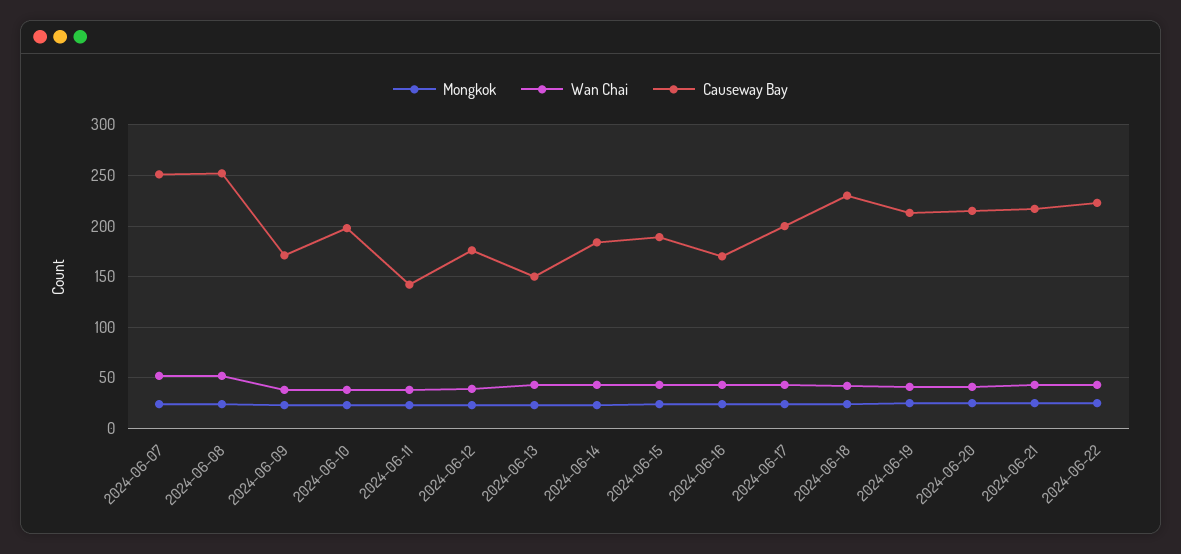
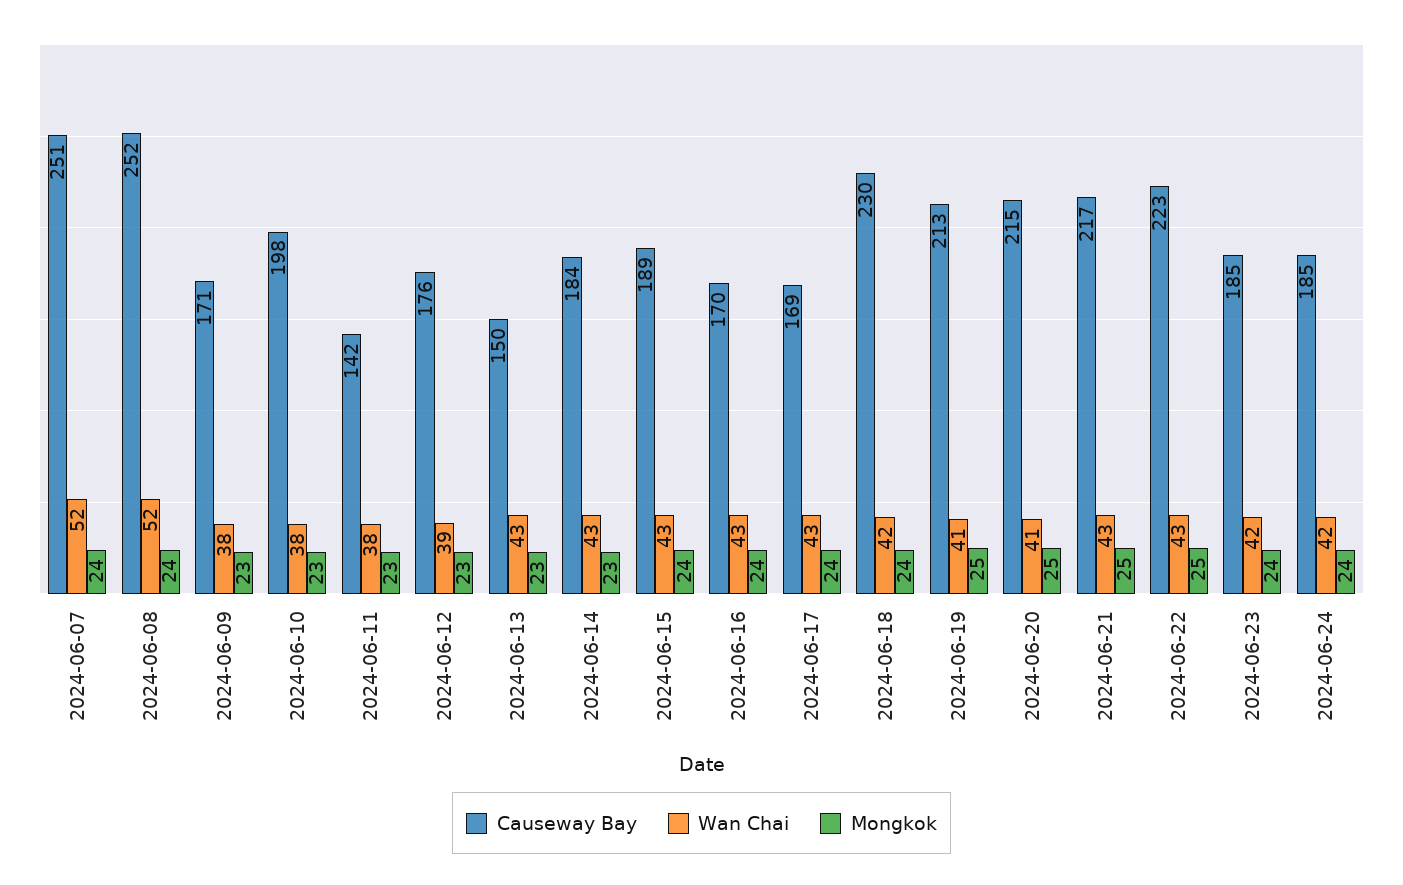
Causeway Bay, 2024-06-17: 200 -> 169
Causeway Bay, 2024-06-23: none -> 185
Wan Chai, 2024-06-23: none -> 42
Mongkok, 2024-06-23: none -> 24
Causeway Bay, 2024-06-24: none -> 185
Wan Chai, 2024-06-24: none -> 42
Mongkok, 2024-06-24: none -> 24

